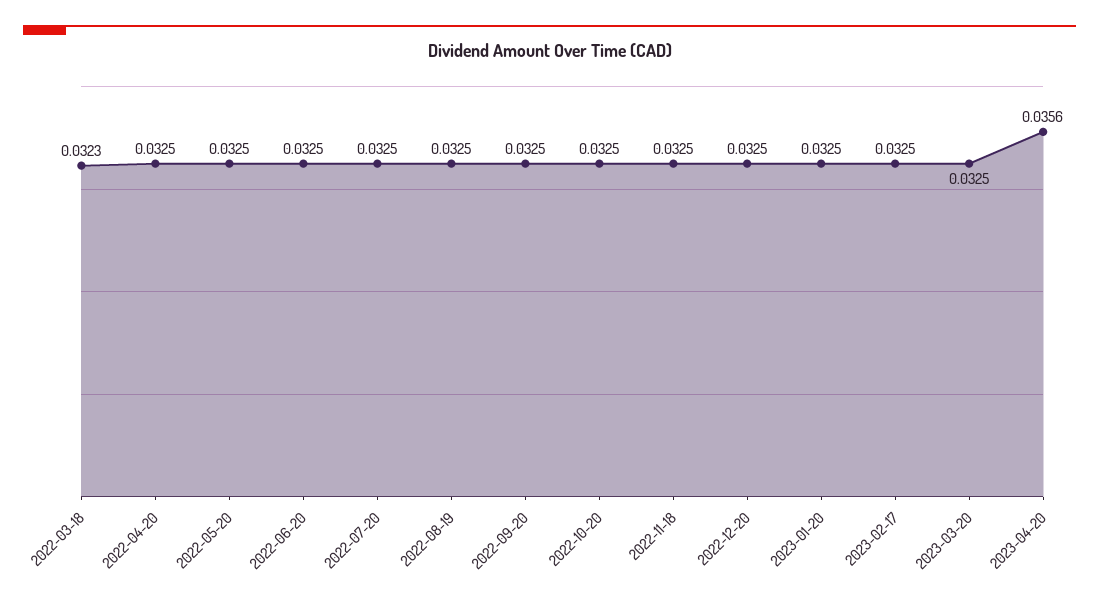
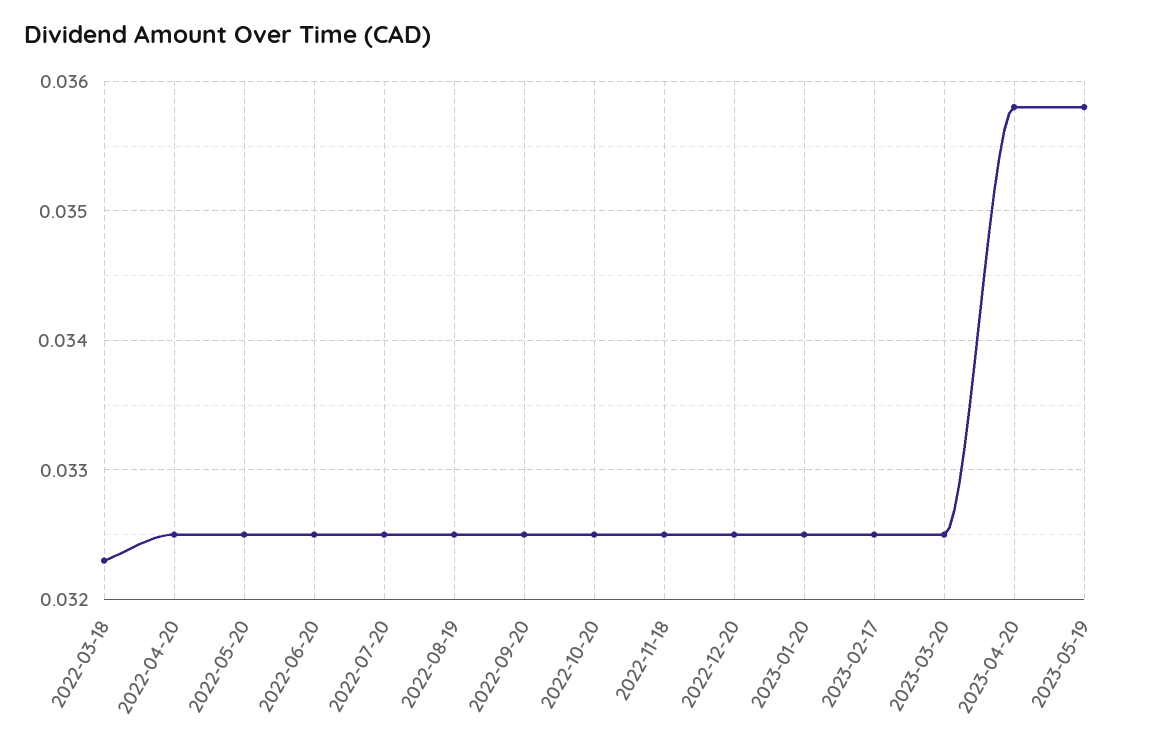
2023-04-20: 0.0356 -> 0.0358
2023-05-19: none -> 0.0358

